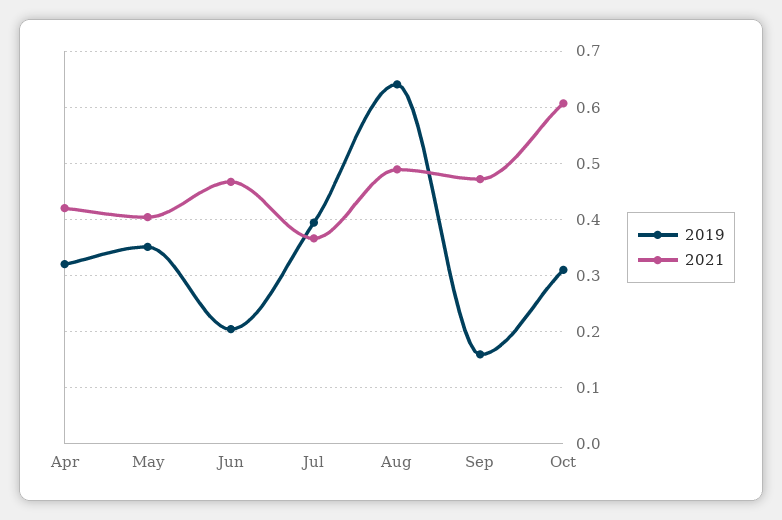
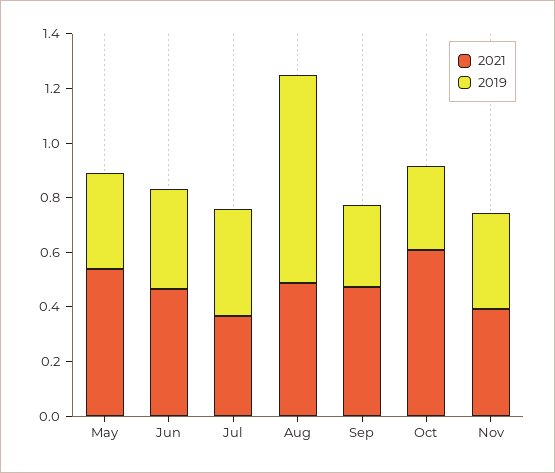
2019, Apr: 0.32 -> none
2021, Apr: 0.42 -> none
2021, May: 0.4 -> 0.55
2019, Jun: 0.2 -> 0.35
2019, Aug: 0.64 -> 0.75
2019, Sep: 0.16 -> 0.3
2021, Nov: none -> 0.4
2019, Nov: none -> 0.35

